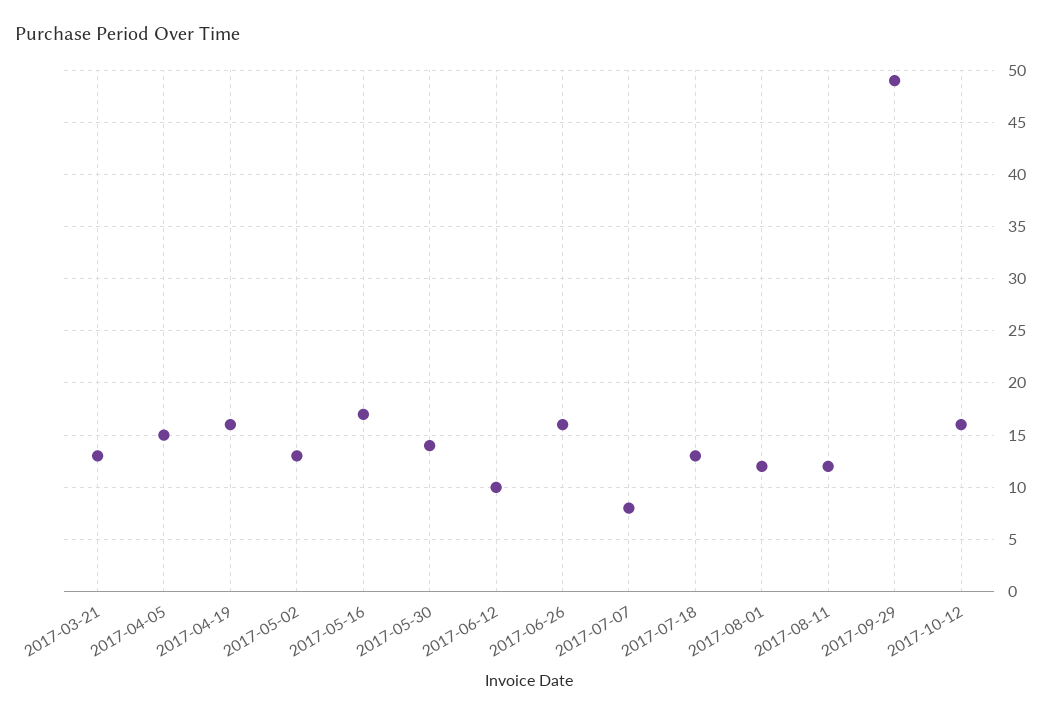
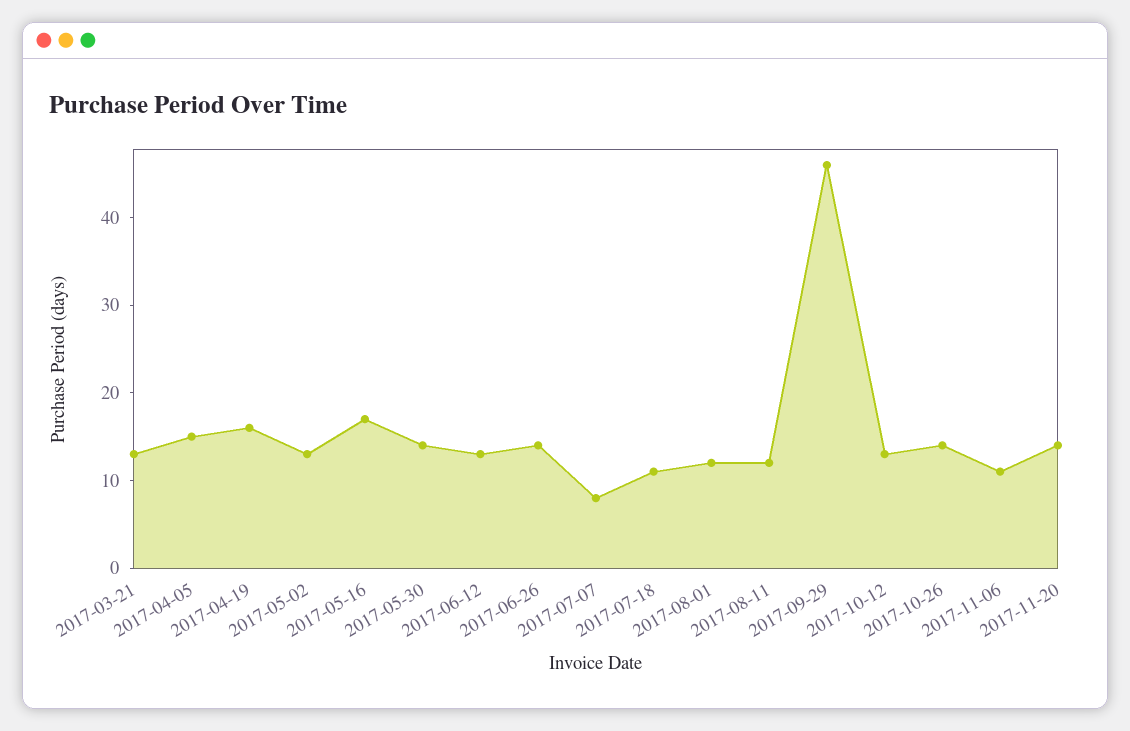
2017-06-12: 10 -> 13
2017-06-26: 16 -> 14
2017-07-18: 13 -> 11
2017-09-29: 49 -> 46
2017-10-12: 16 -> 13
2017-10-26: none -> 14
2017-11-06: none -> 11
2017-11-20: none -> 14

